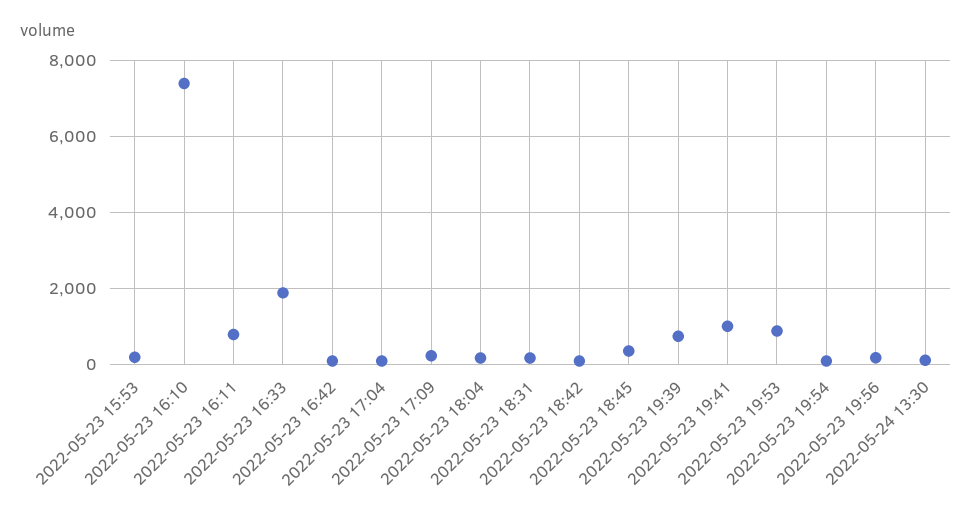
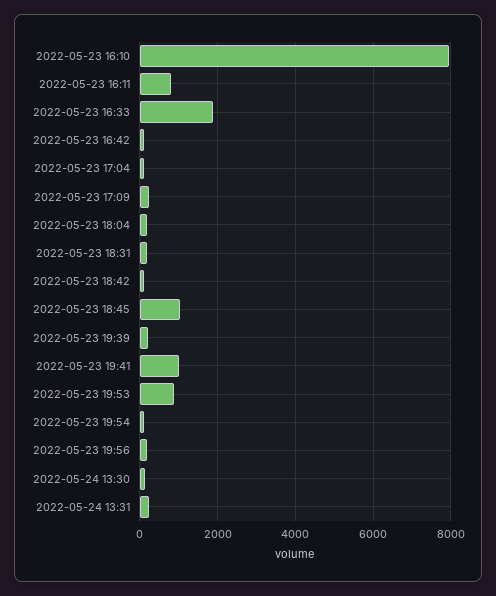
2022-05-23 15:53: 200 -> none
2022-05-23 16:10: 7400 -> 8000
2022-05-23 18:45: 400 -> 1000
2022-05-23 19:39: 800 -> 200
2022-05-24 13:31: none -> 200

